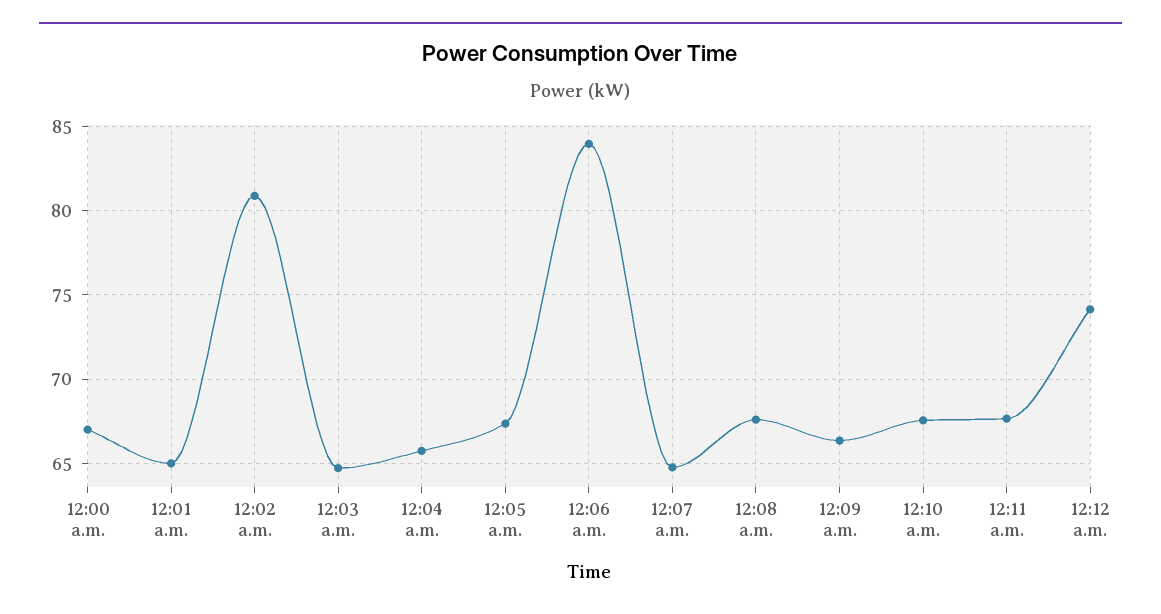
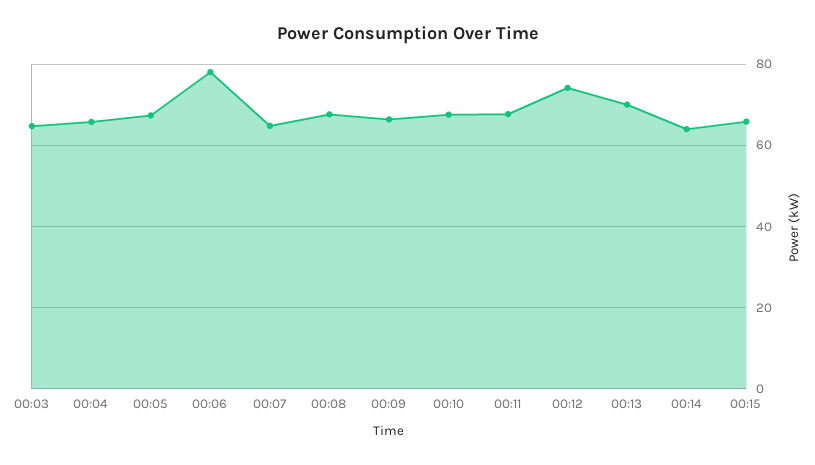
12:00 a.m.: 67 -> none
12:01 a.m.: 65 -> none
12:02 a.m.: 81 -> none
12:06 a.m.: 84 -> 78
00:13: none -> 70
00:14: none -> 64
00:15: none -> 66

